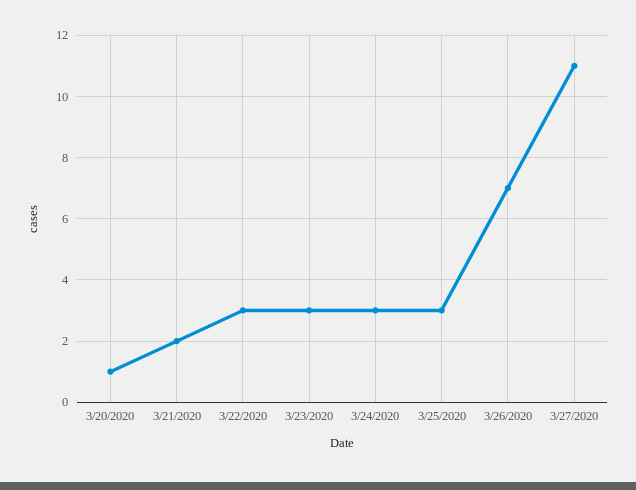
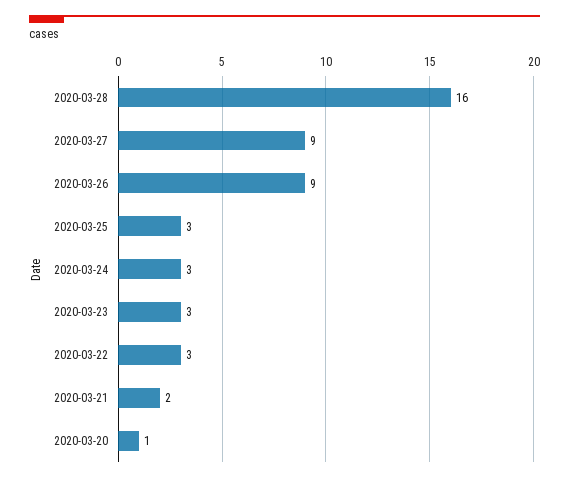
3/26/2020: 7 -> 9
3/27/2020: 11 -> 9
2020-03-28: none -> 16

